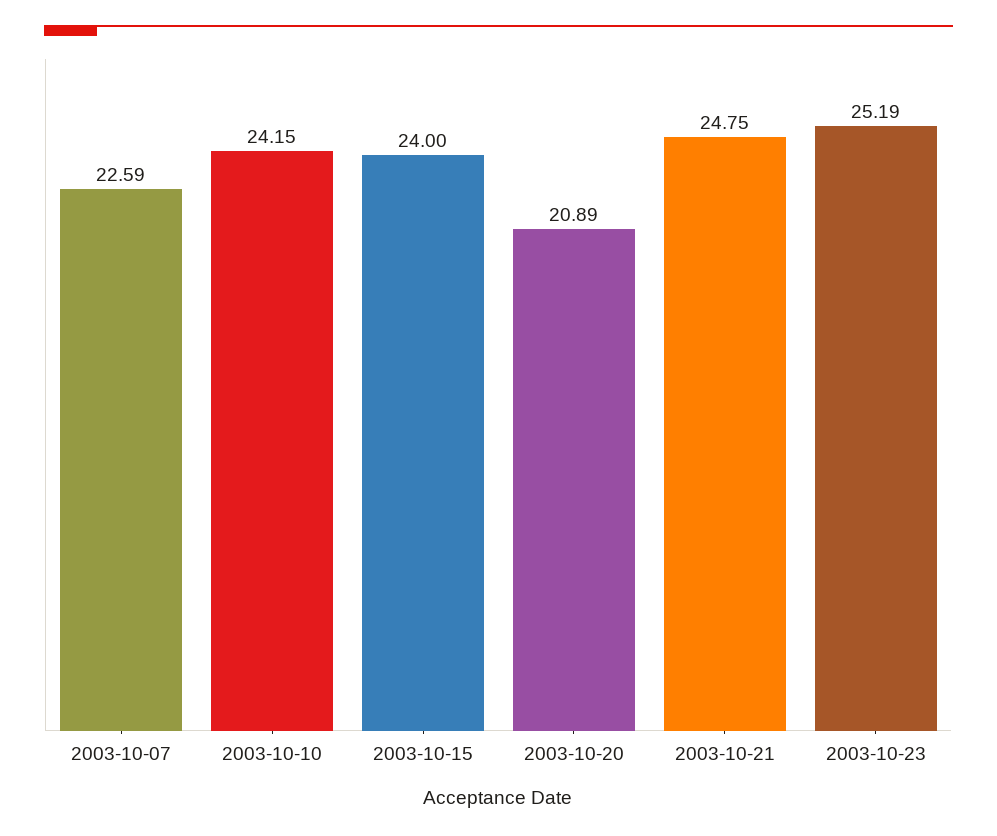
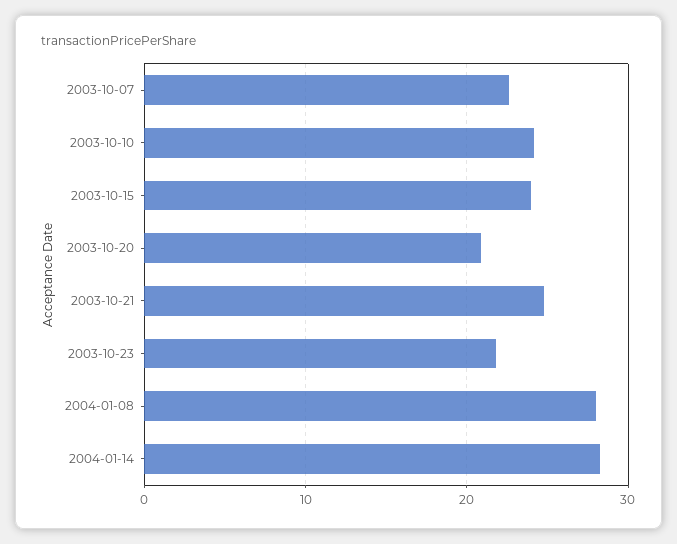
2003-10-23: 25.19 -> 22
2004-01-08: none -> 28
2004-01-14: none -> 28

